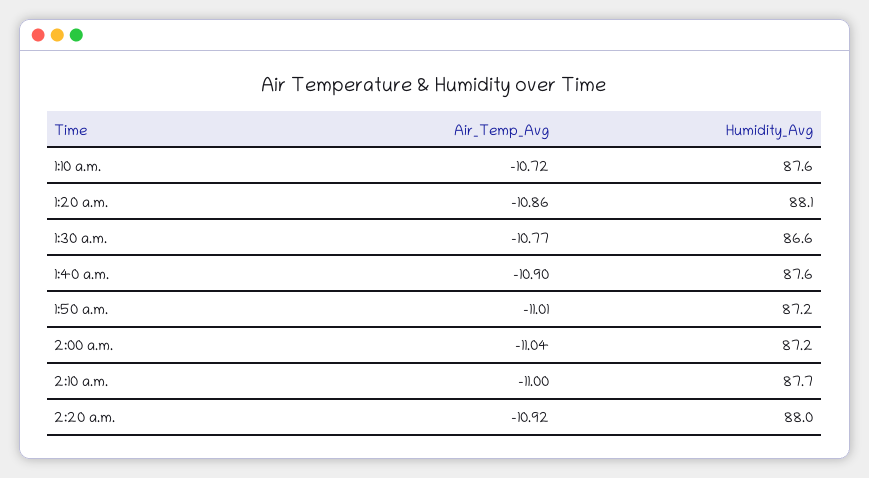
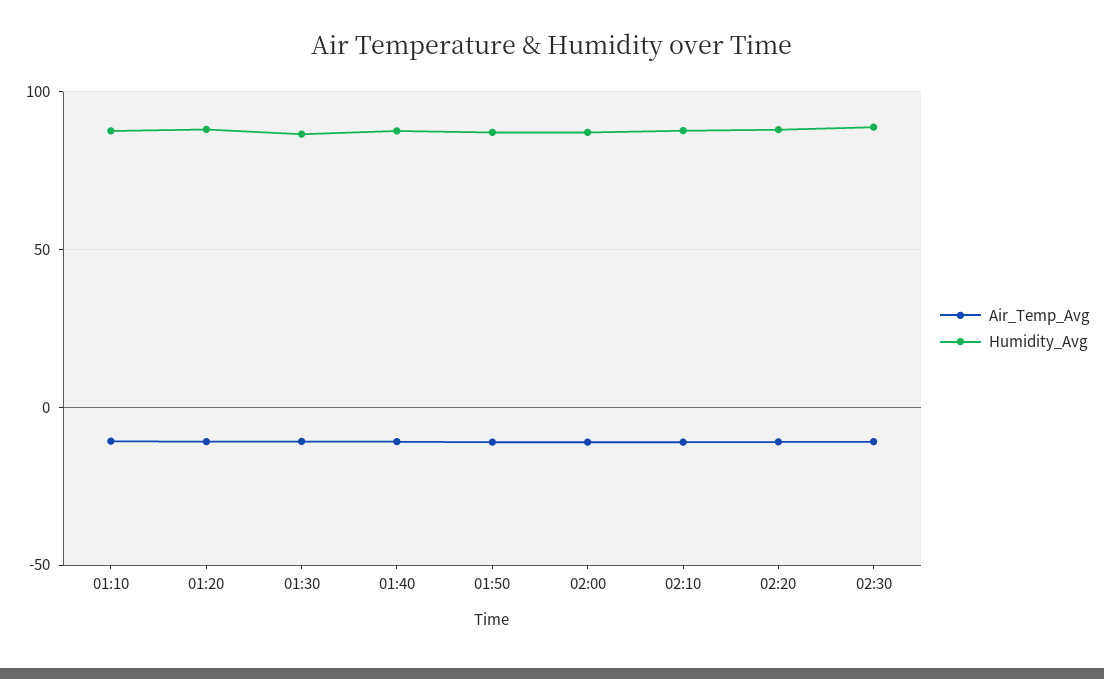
Air_Temp_Avg, 02:30: none -> -10
Humidity_Avg, 02:30: none -> 90

